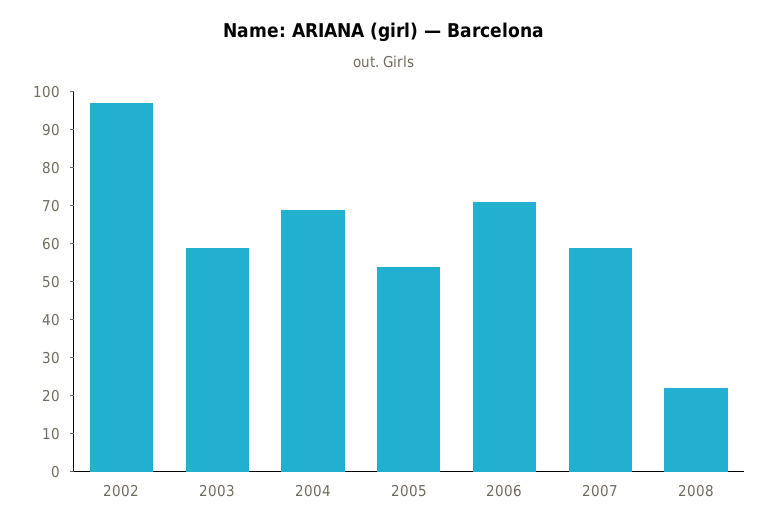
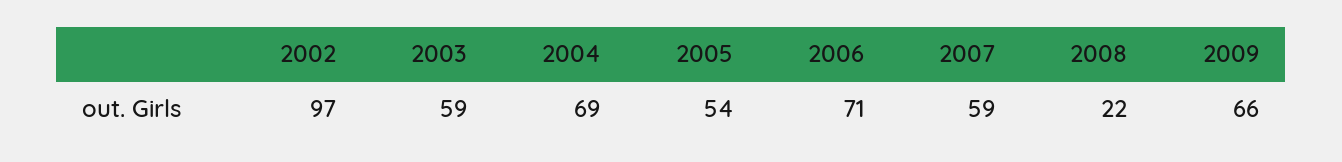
2009: none -> 66

